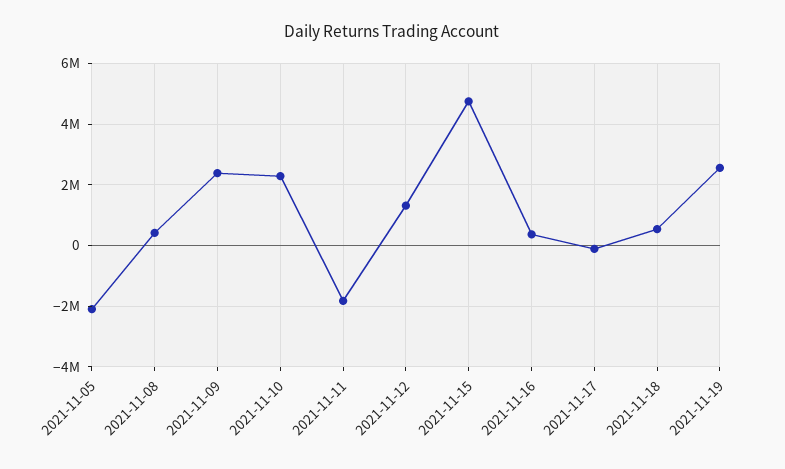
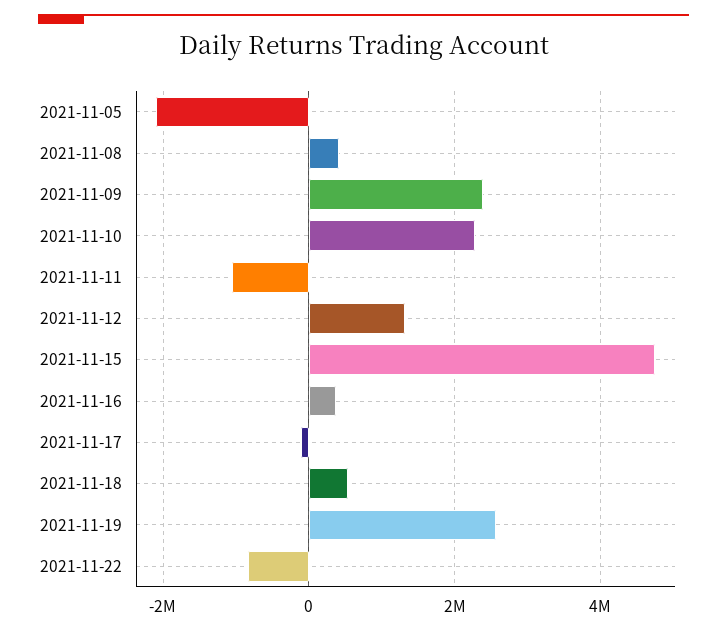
2021-11-11: -1800000 -> -1000000
2021-11-22: none -> -800000

